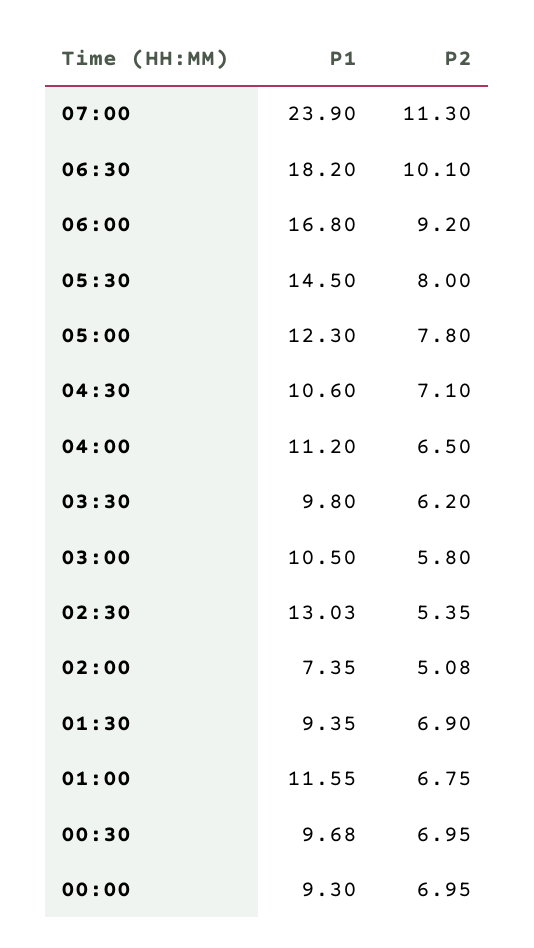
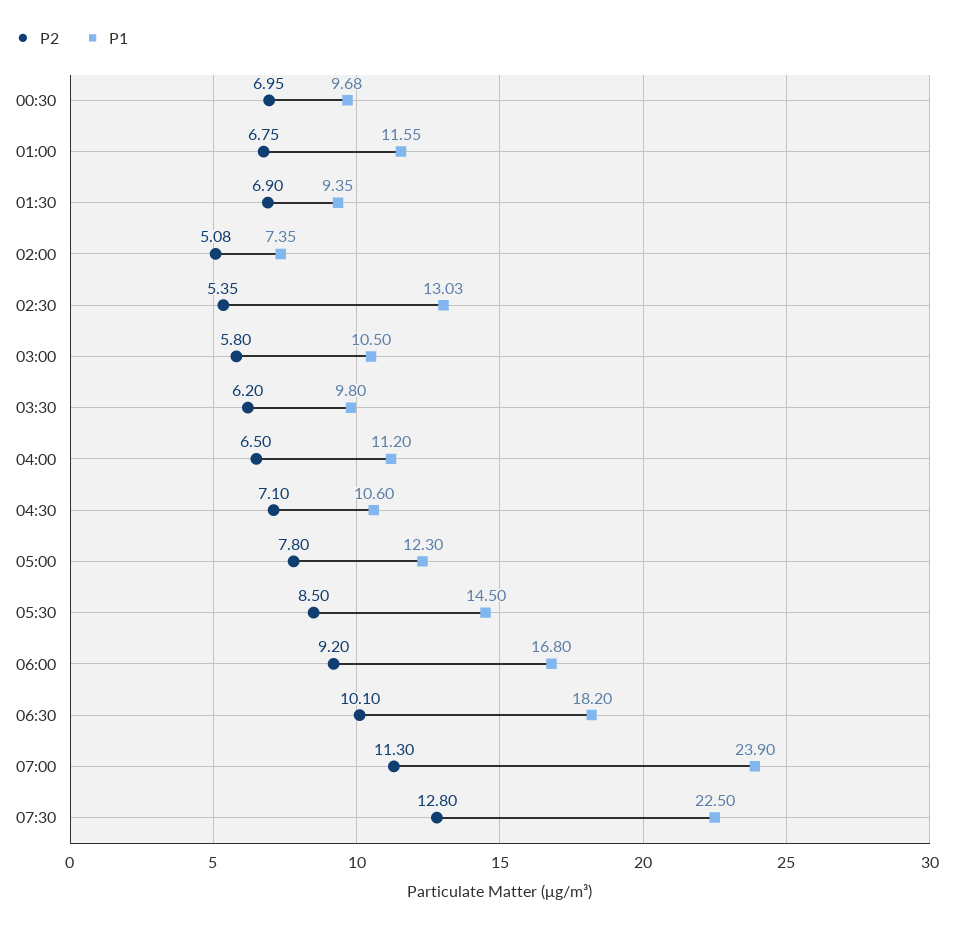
P2, 05:30: 8 -> 8.5
P1, 00:00: 9.3 -> none
P2, 00:00: 6.95 -> none
P2, 07:30: none -> 12.8
P1, 07:30: none -> 22.5

